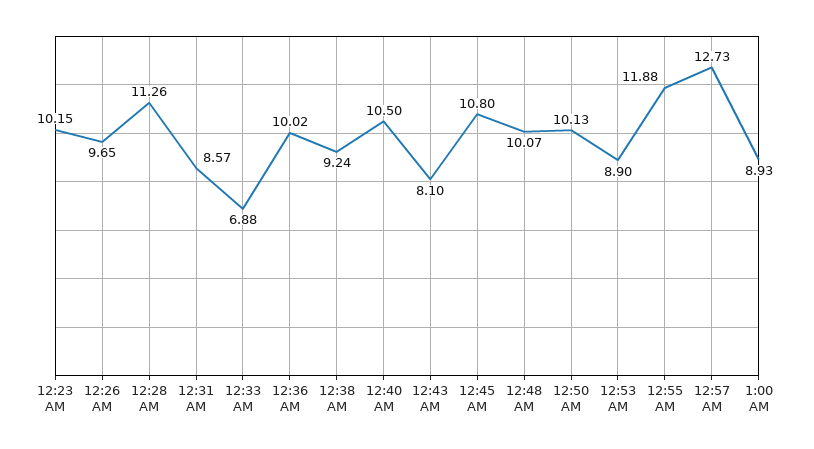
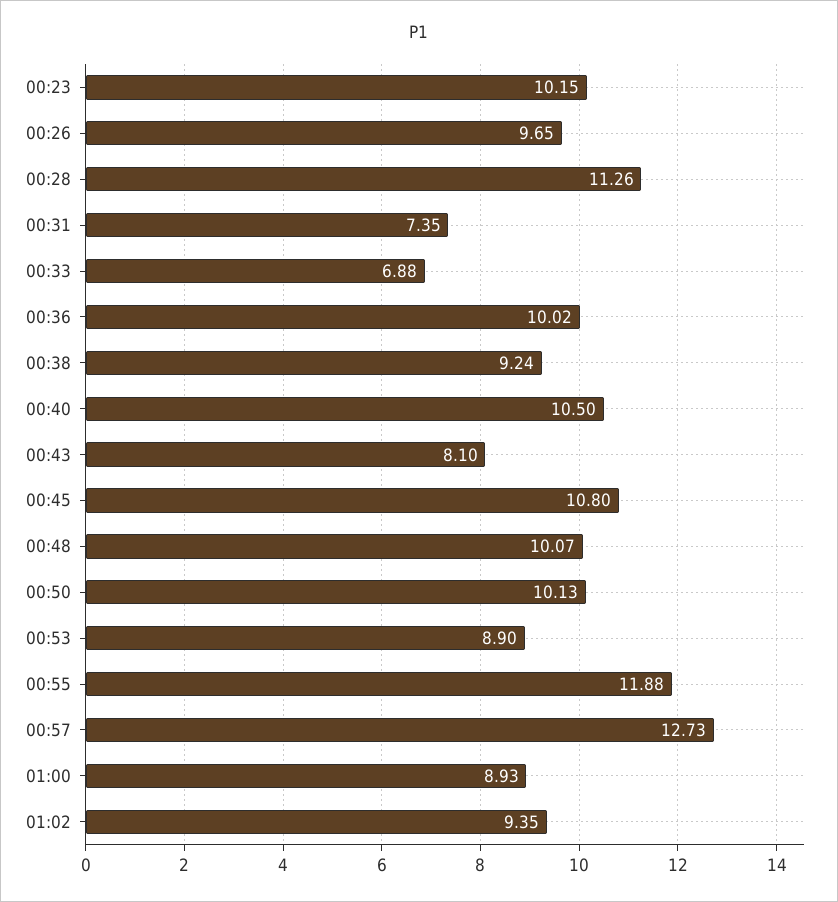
12:31 AM: 8.57 -> 7.35
01:02: none -> 9.35

